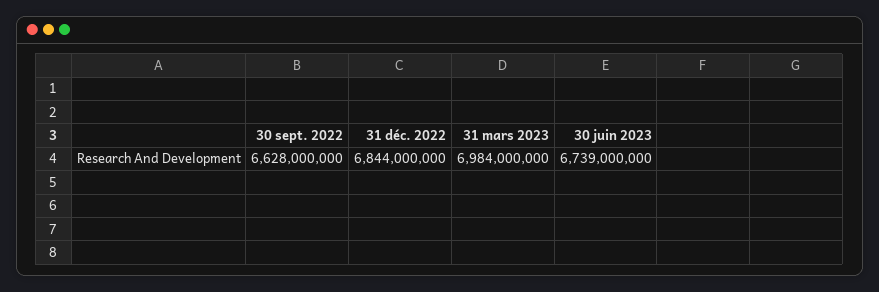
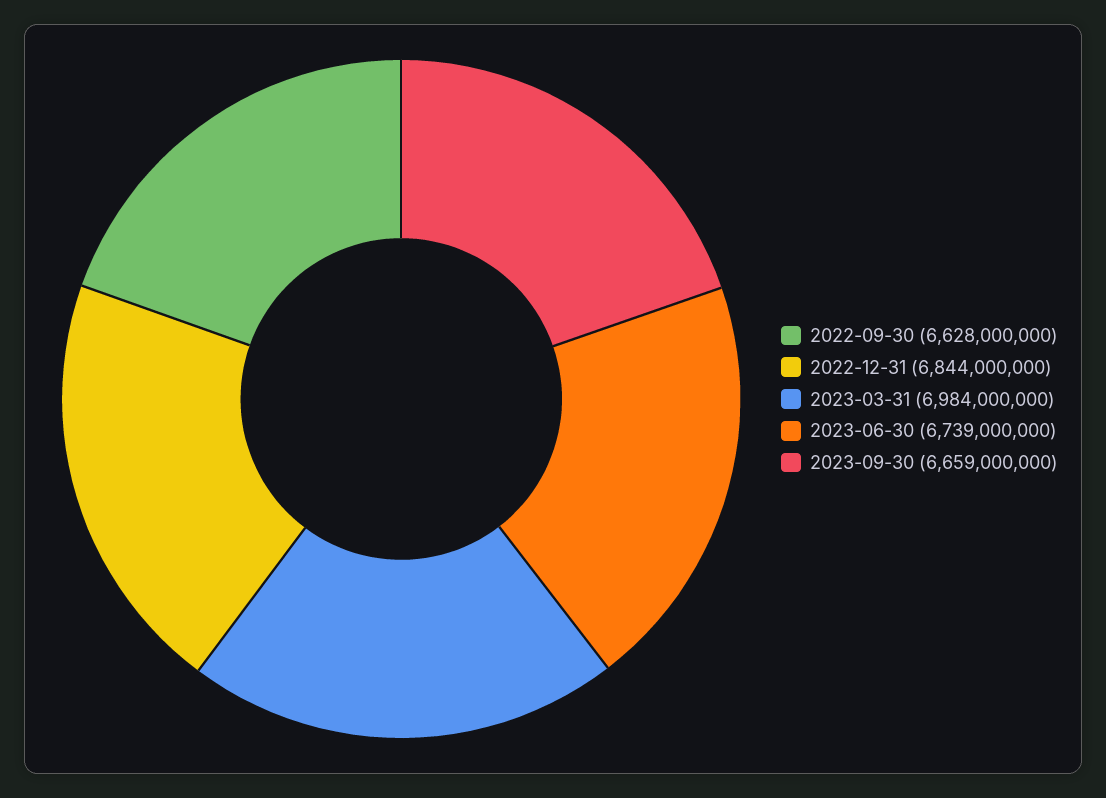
2023-09-30: none -> 6659000000

